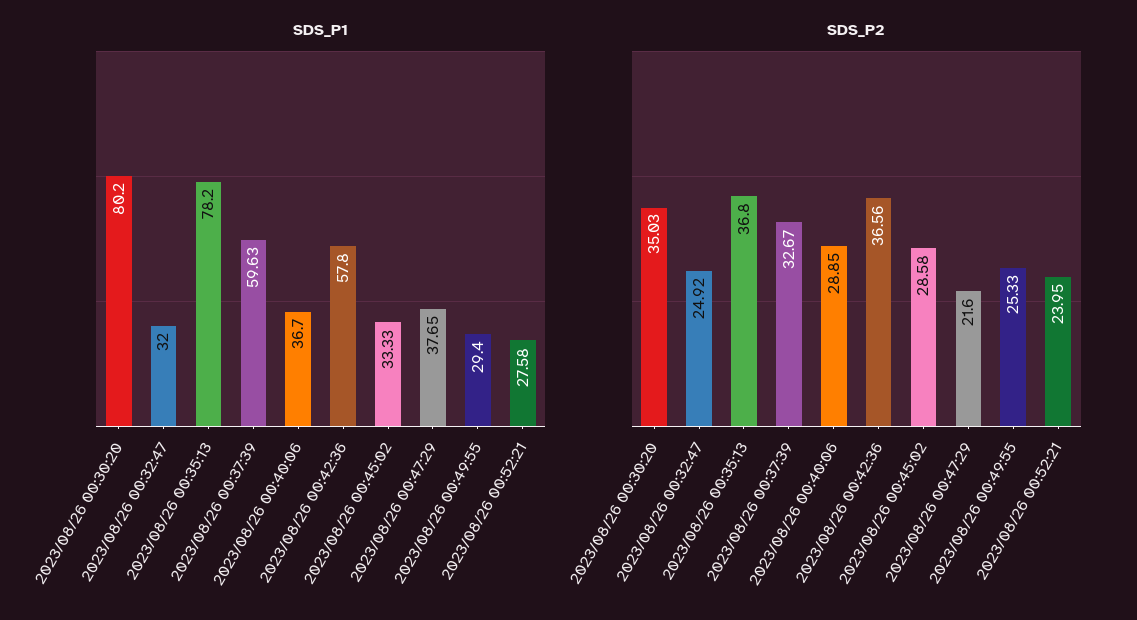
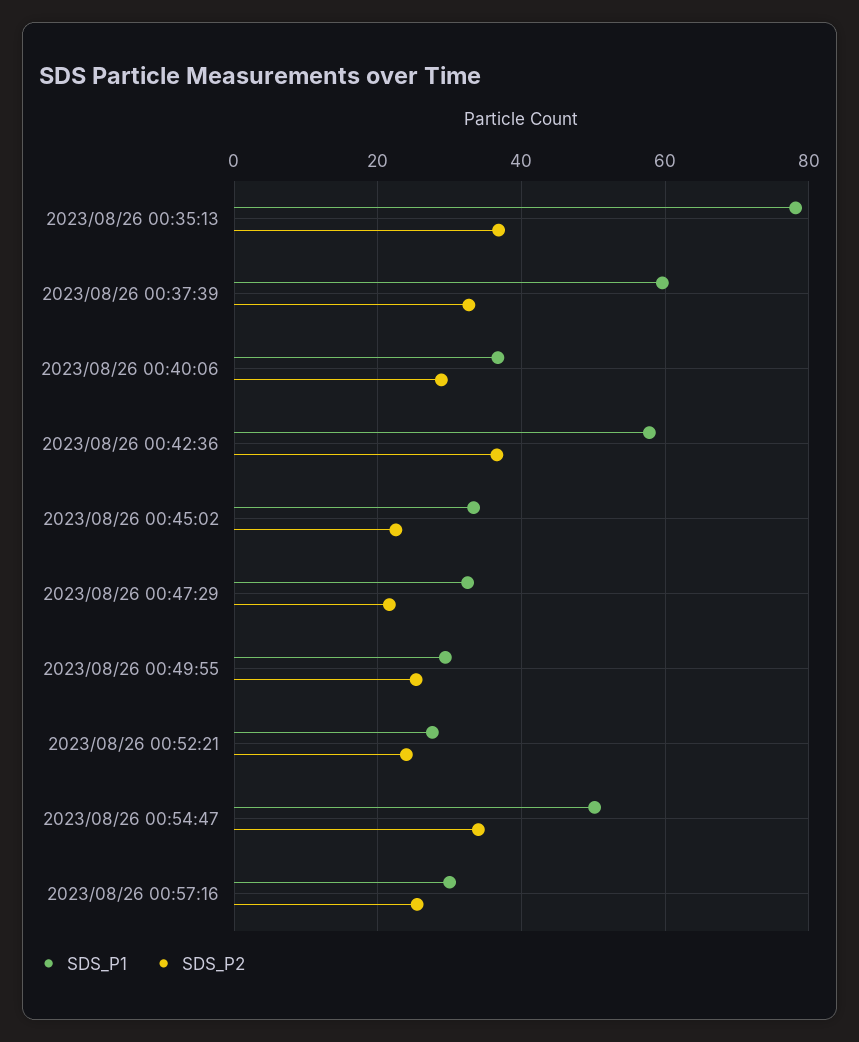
SDS_P1, 2023/08/26 00:30:20: 80.2 -> none
SDS_P1, 2023/08/26 00:32:47: 32 -> none
SDS_P1, 2023/08/26 00:47:29: 37.65 -> 32
SDS_P2, 2023/08/26 00:30:20: 35.03 -> none
SDS_P2, 2023/08/26 00:32:47: 24.92 -> none
SDS_P2, 2023/08/26 00:45:02: 28.58 -> 22
SDS_P1, 2023/08/26 00:54:47: none -> 50
SDS_P2, 2023/08/26 00:54:47: none -> 34
SDS_P1, 2023/08/26 00:57:16: none -> 30
SDS_P2, 2023/08/26 00:57:16: none -> 26

